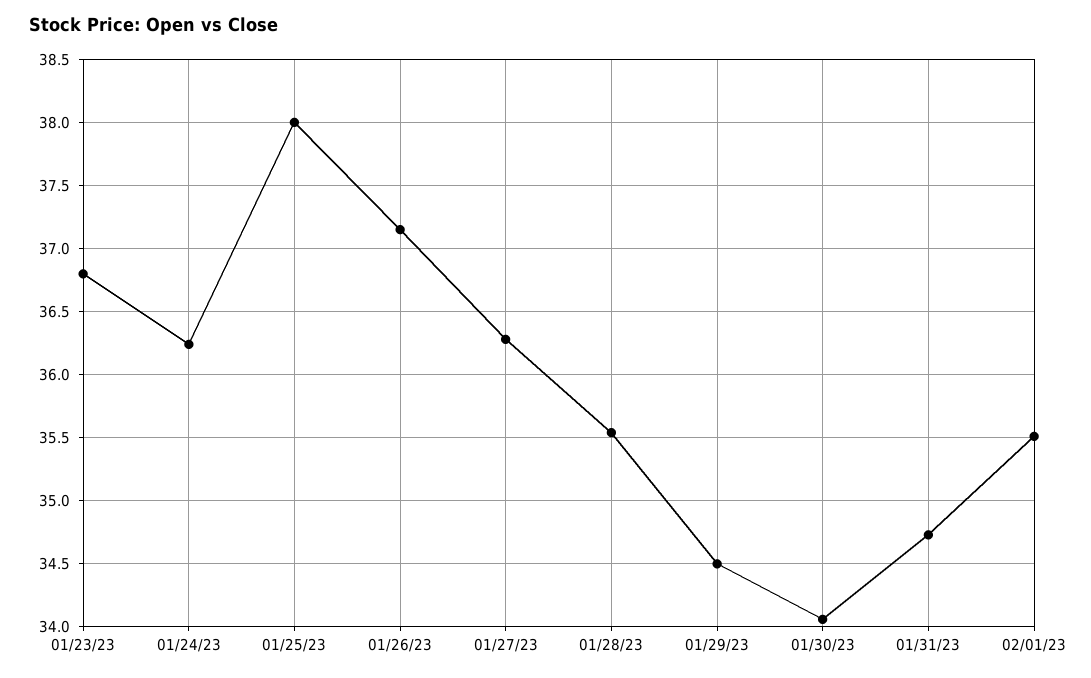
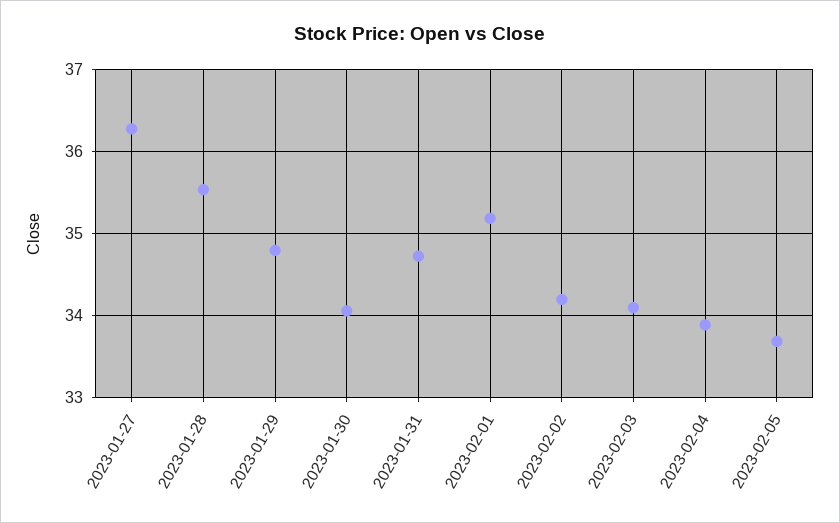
01/23/23: 36.8 -> none
01/24/23: 36.25 -> none
01/25/23: 38 -> none
01/26/23: 37.15 -> none
01/29/23: 34.5 -> 34.8
02/01/23: 35.5 -> 35.2
2023-02-02: none -> 34.2
2023-02-03: none -> 34.1
2023-02-04: none -> 33.9
2023-02-05: none -> 33.7

